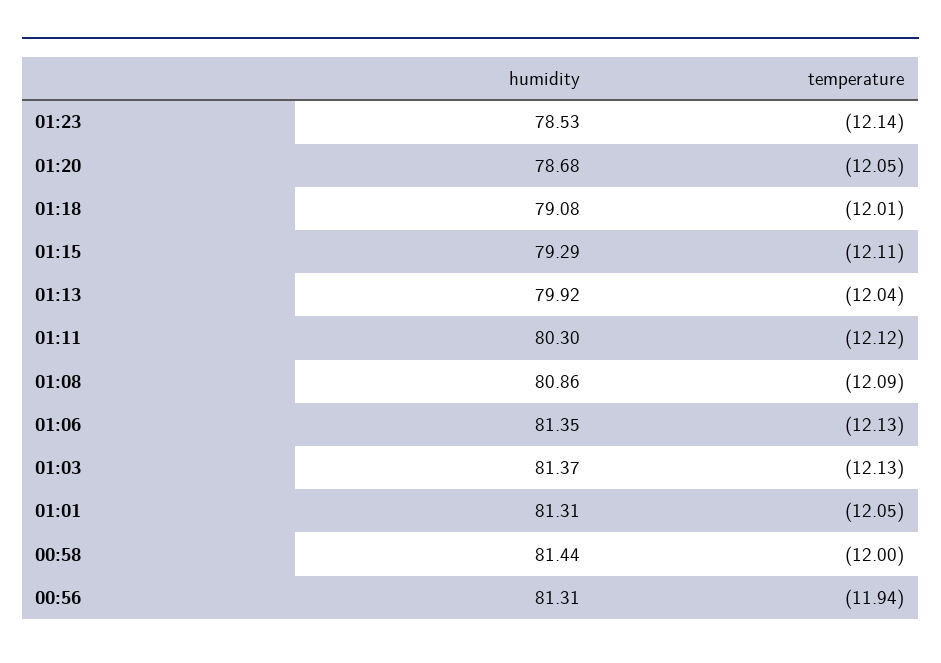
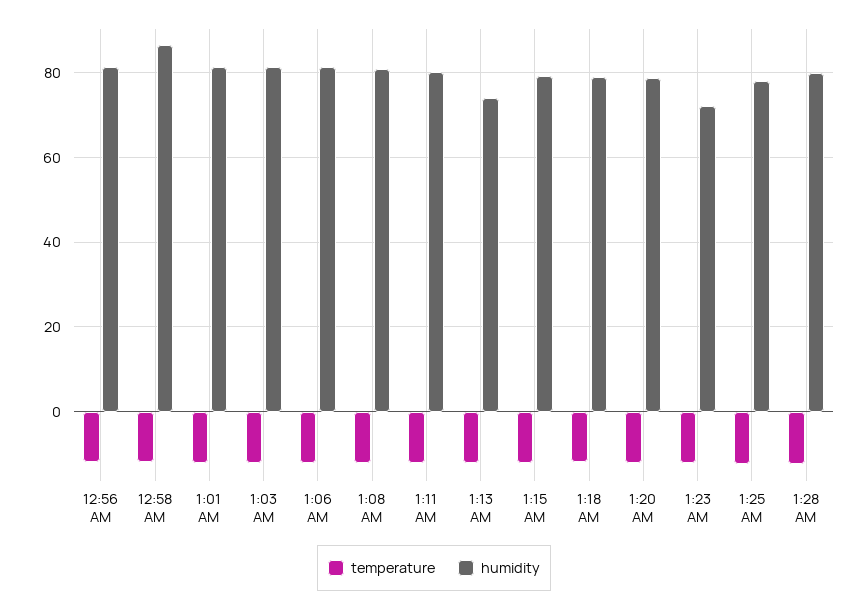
humidity, 01:23: 78.53 -> 72
humidity, 01:13: 79.92 -> 74
humidity, 00:58: 81.44 -> 86
temperature, 1:25 AM: none -> -12
humidity, 1:25 AM: none -> 78
temperature, 1:28 AM: none -> -12
humidity, 1:28 AM: none -> 80

